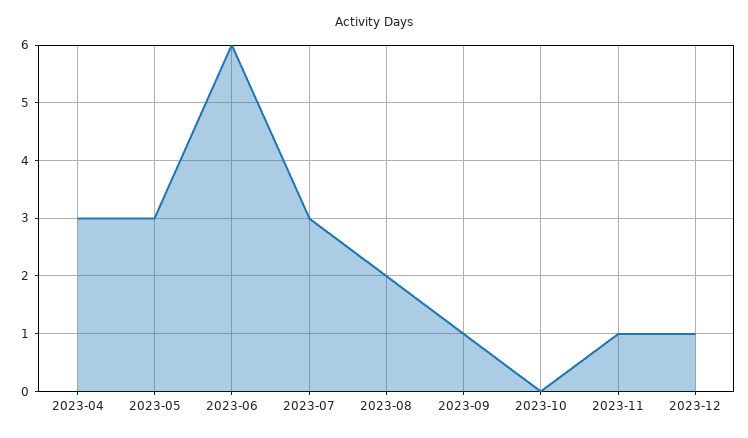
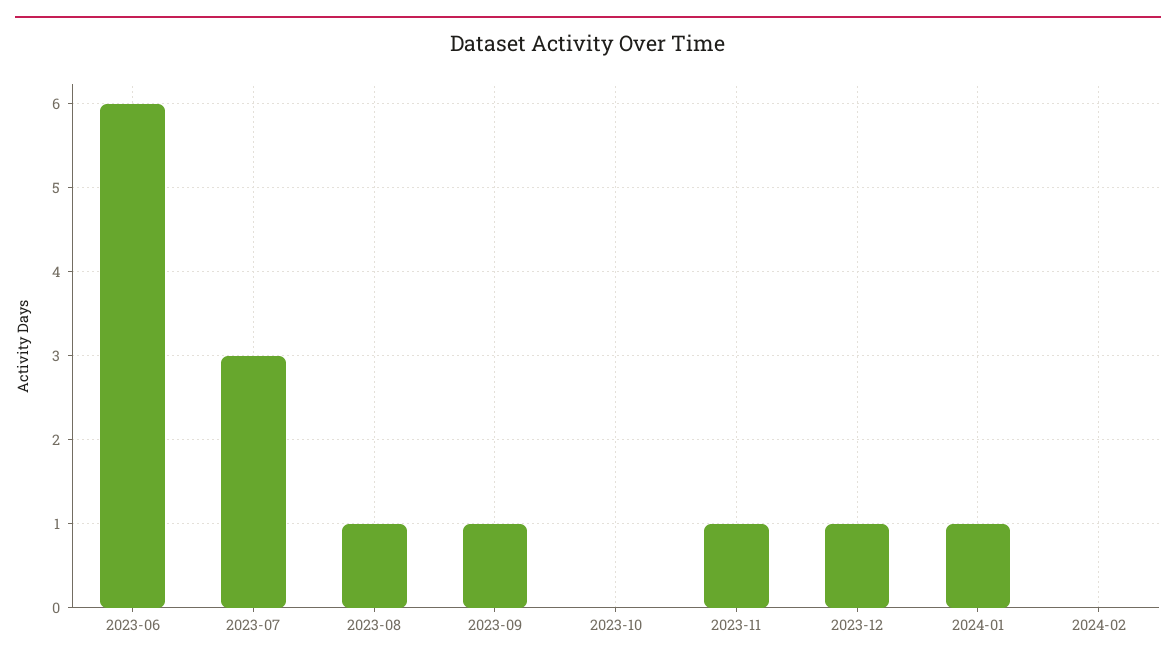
2023-04: 3 -> none
2023-05: 3 -> none
2023-08: 2 -> 1
2024-01: none -> 1
2024-02: none -> 0

